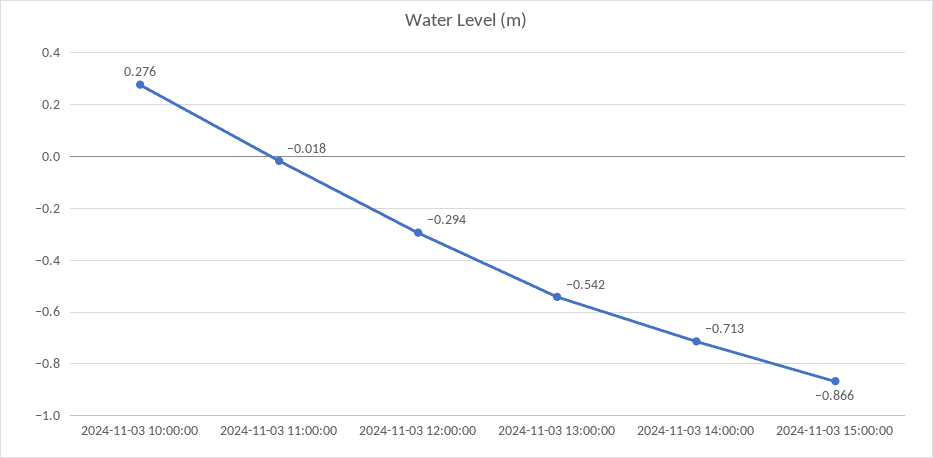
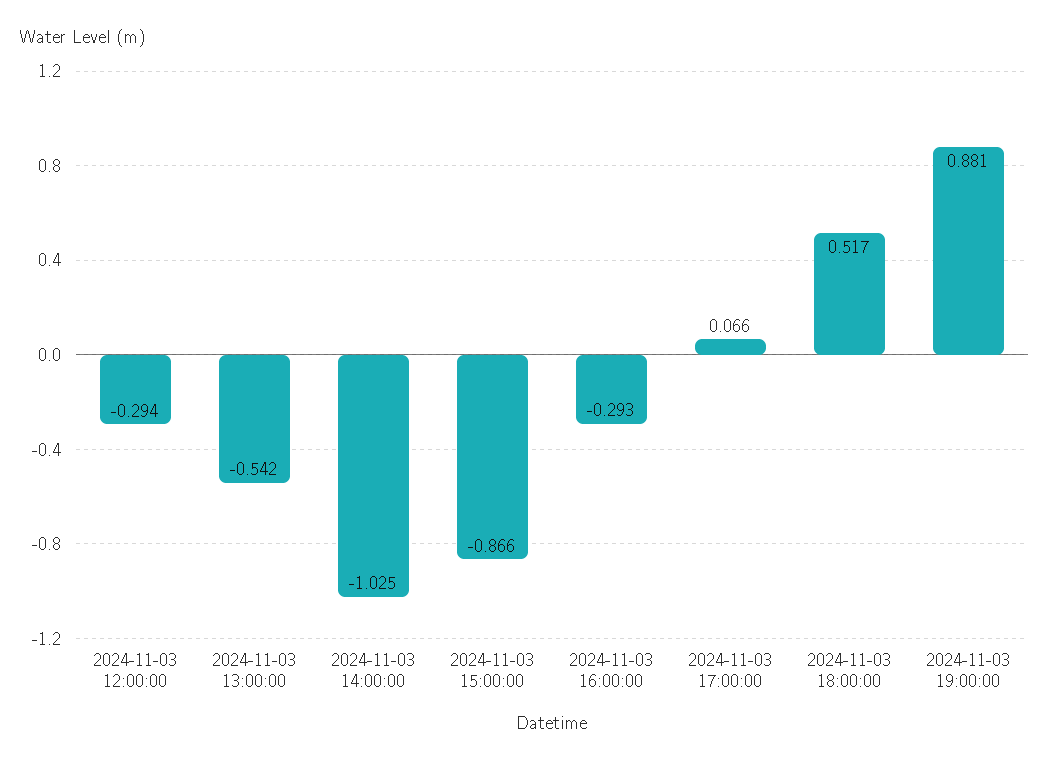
2024-11-03 10:00:00: 0.276 -> none
2024-11-03 11:00:00: -0.018 -> none
2024-11-03 14:00:00: -0.713 -> -1.025
2024-11-03 16:00:00: none -> -0.293
2024-11-03 17:00:00: none -> 0.066
2024-11-03 18:00:00: none -> 0.517
2024-11-03 19:00:00: none -> 0.881

